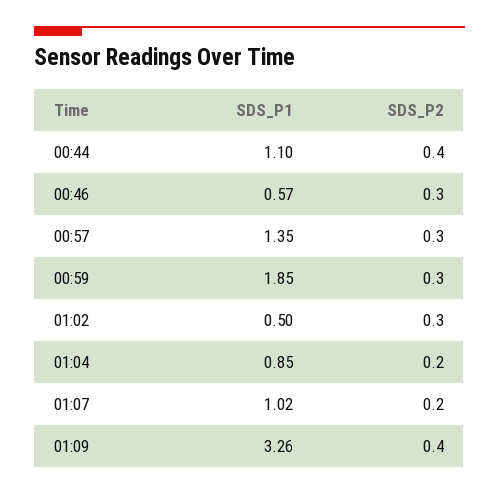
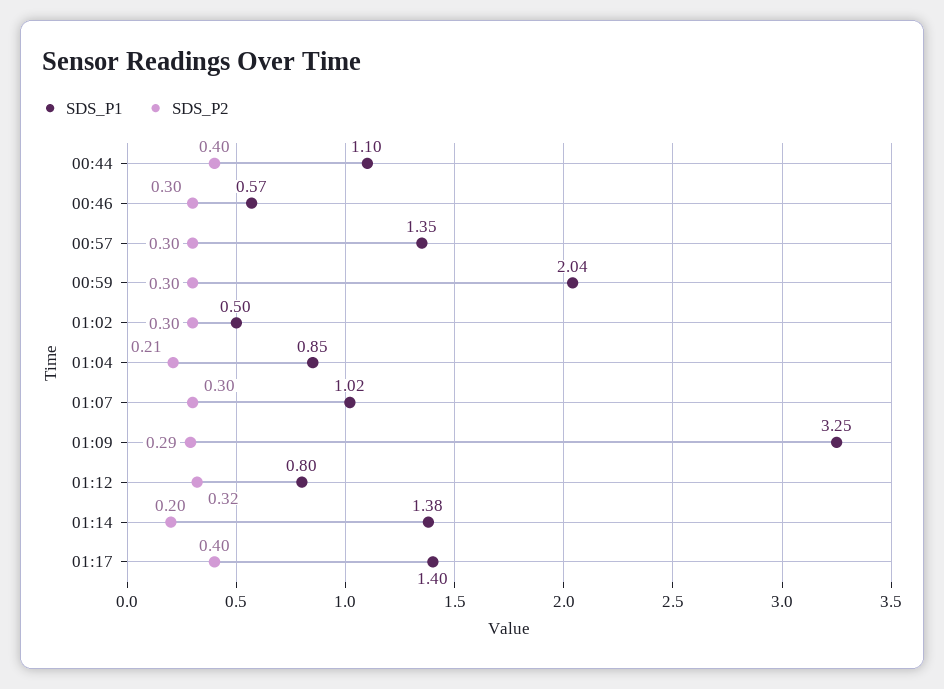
SDS_P1, 00:59: 1.85 -> 2.04
SDS_P2, 01:04: 0.2 -> 0.21
SDS_P2, 01:07: 0.2 -> 0.3
SDS_P1, 01:09: 3.26 -> 3.25
SDS_P2, 01:09: 0.4 -> 0.29
SDS_P1, 01:12: none -> 0.8
SDS_P2, 01:12: none -> 0.32
SDS_P1, 01:14: none -> 1.38
SDS_P2, 01:14: none -> 0.2
SDS_P1, 01:17: none -> 1.4
SDS_P2, 01:17: none -> 0.4

